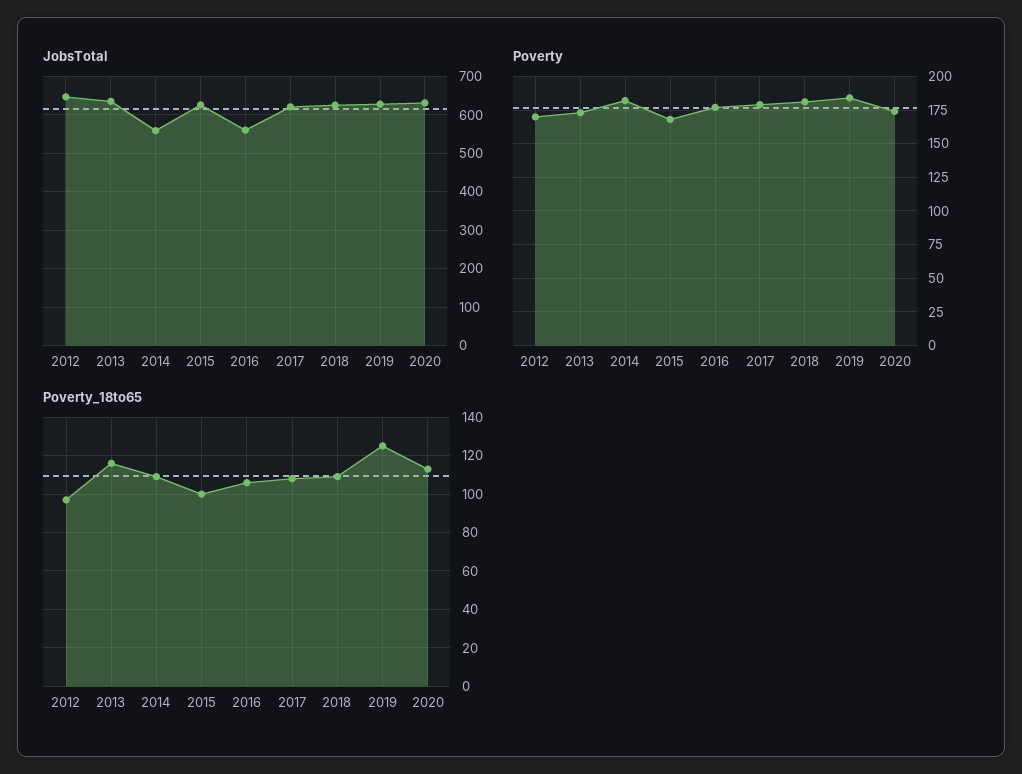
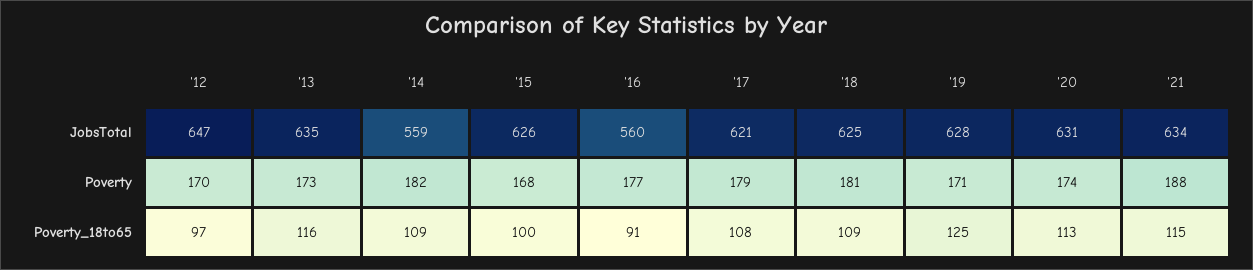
Poverty, 2019: 185 -> 171
Poverty_18to65, 2016: 105 -> 91
JobsTotal, '21: none -> 634
Poverty, '21: none -> 188
Poverty_18to65, '21: none -> 115

